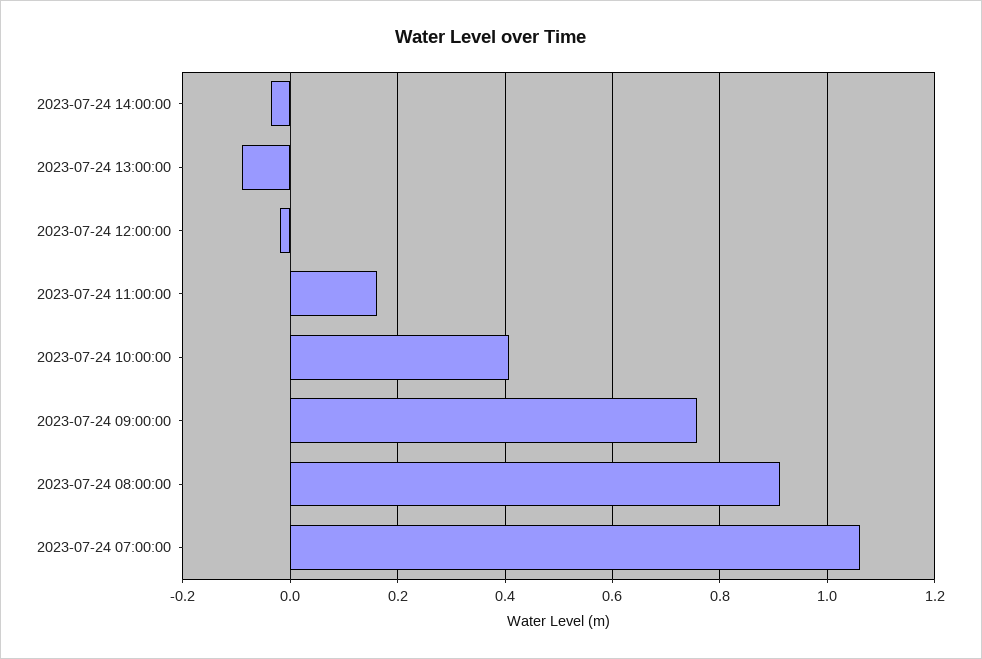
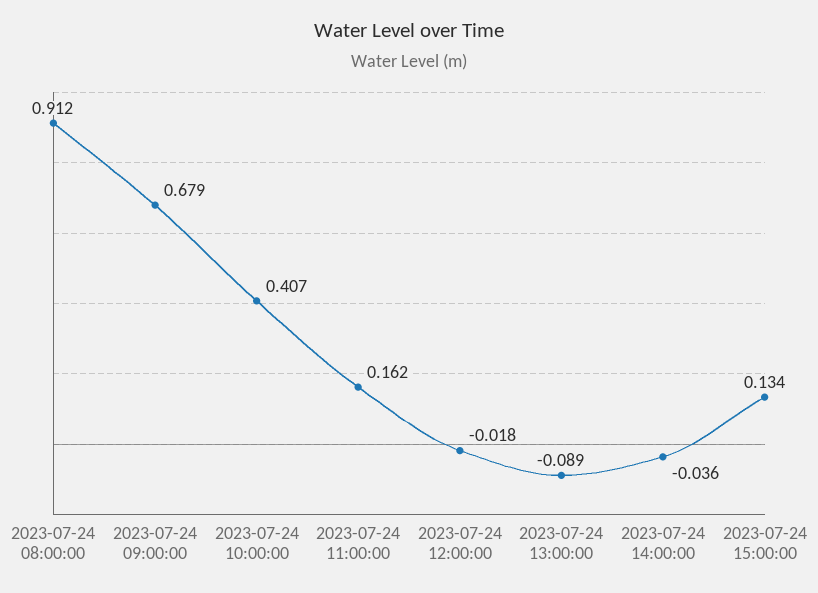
2023-07-24 09:00:00: 0.76 -> 0.679
2023-07-24 07:00:00: 1.06 -> none
2023-07-24 15:00:00: none -> 0.134

